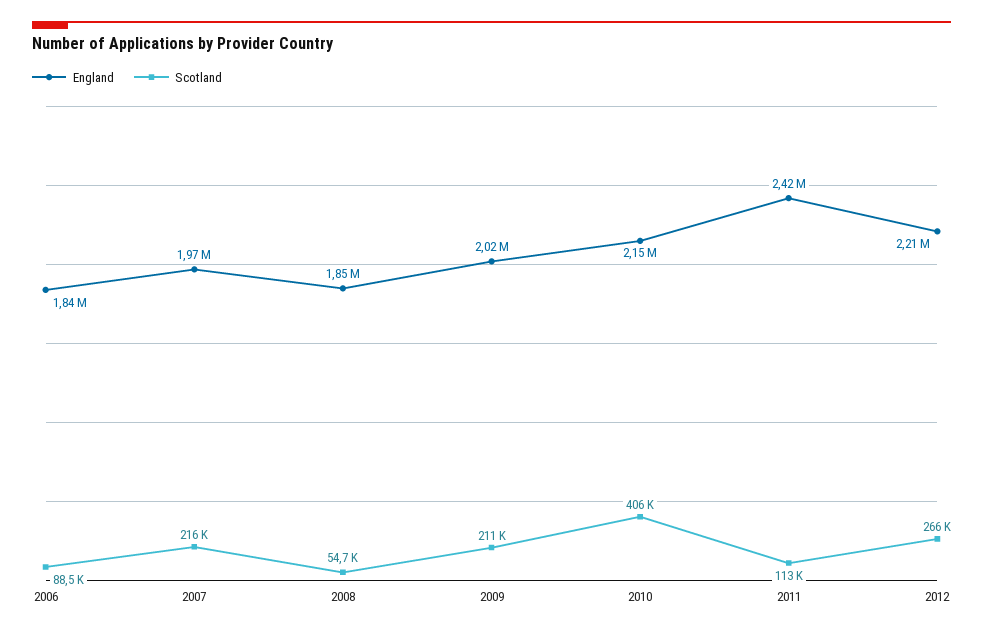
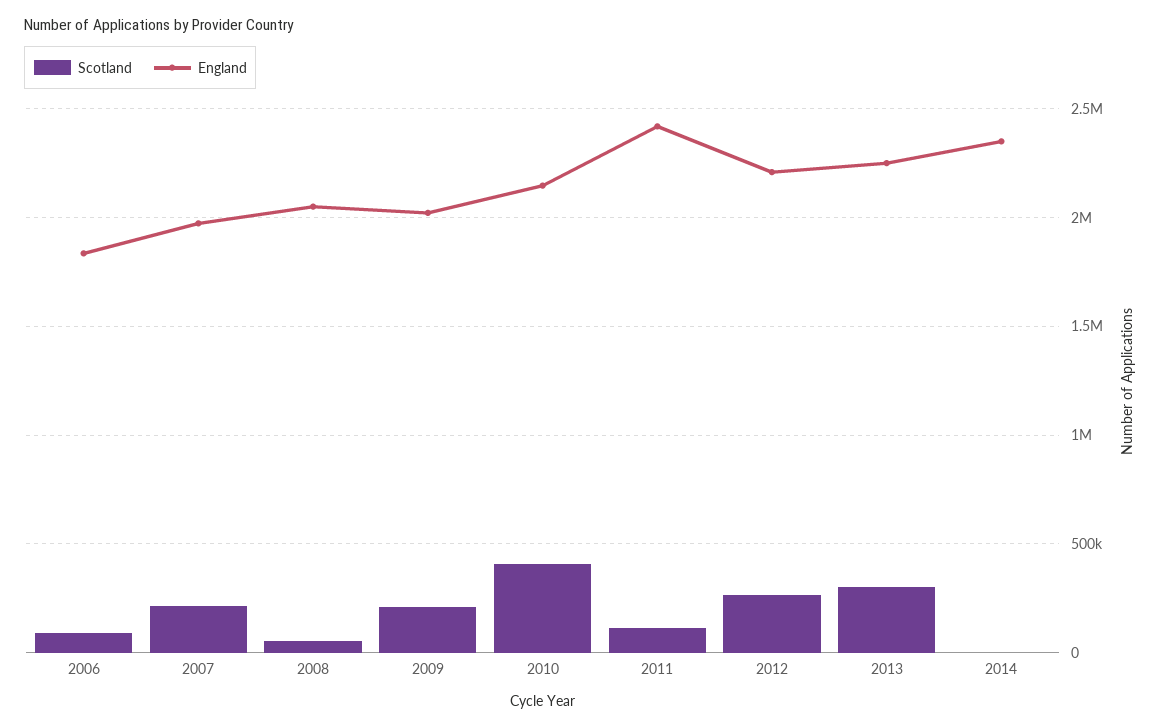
England, 2008: 1850000 -> 2050000
Scotland, 2013: none -> 300000
England, 2013: none -> 2250000
Scotland, 2014: none -> 0
England, 2014: none -> 2350000

